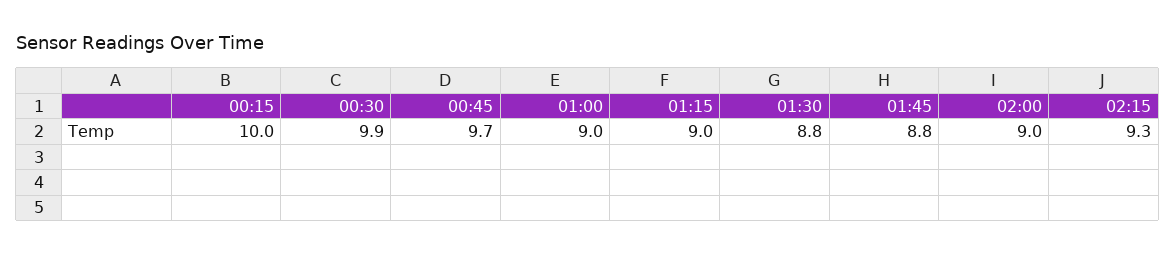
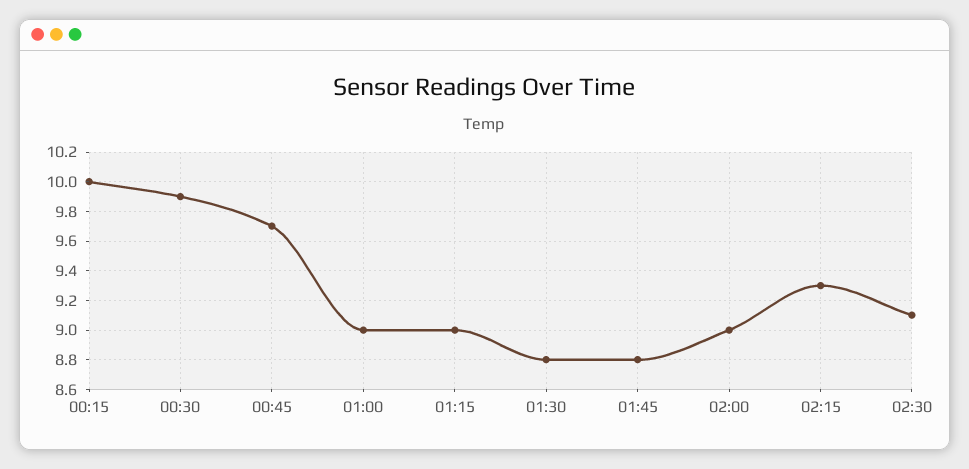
02:30: none -> 9.1

